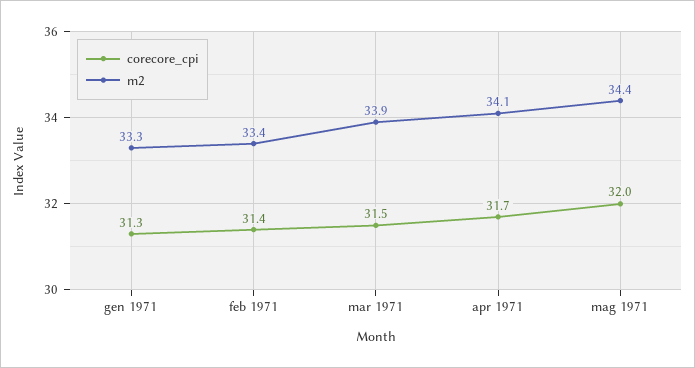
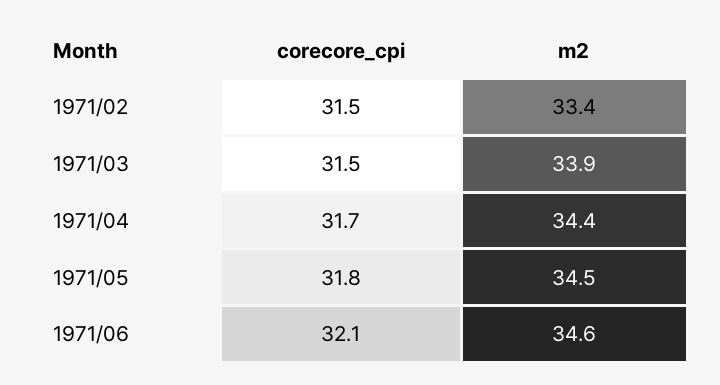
corecore_cpi, gen 1971: 31.3 -> none
m2, gen 1971: 33.3 -> none
corecore_cpi, feb 1971: 31.4 -> 31.5
m2, apr 1971: 34.1 -> 34.4
corecore_cpi, mag 1971: 32 -> 31.8
m2, mag 1971: 34.4 -> 34.5
corecore_cpi, 1971/06: none -> 32.1
m2, 1971/06: none -> 34.6

